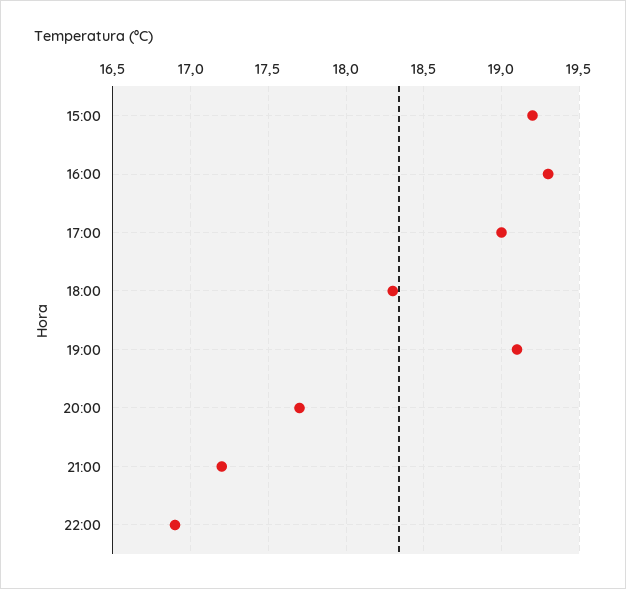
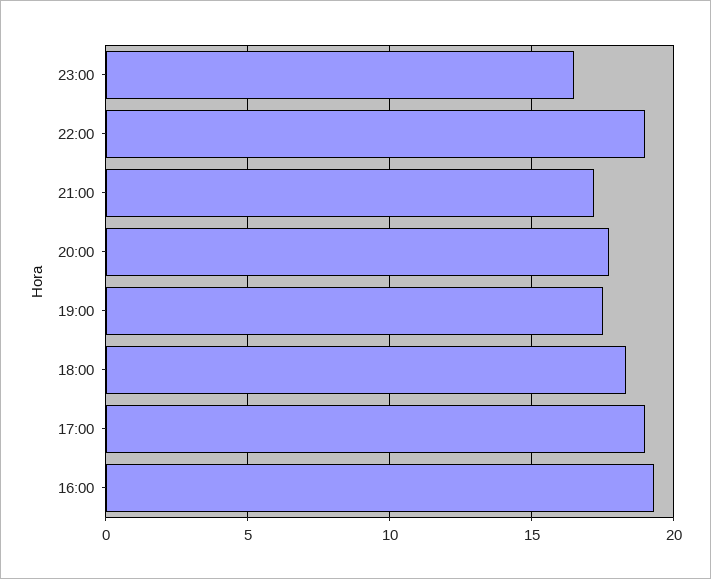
15:00: 19.2 -> none
19:00: 19.1 -> 17.5
22:00: 16.9 -> 19
23:00: none -> 16.5

